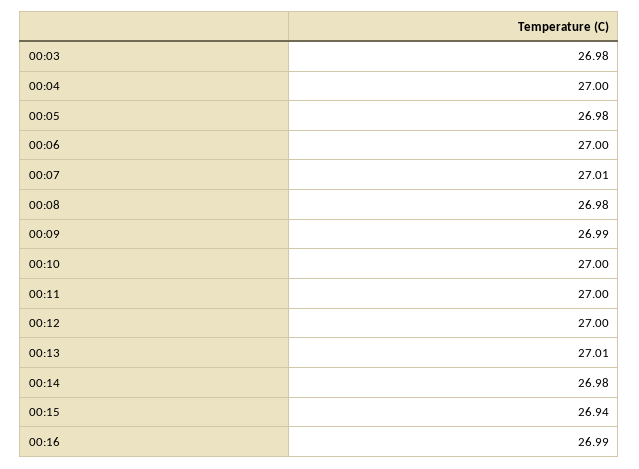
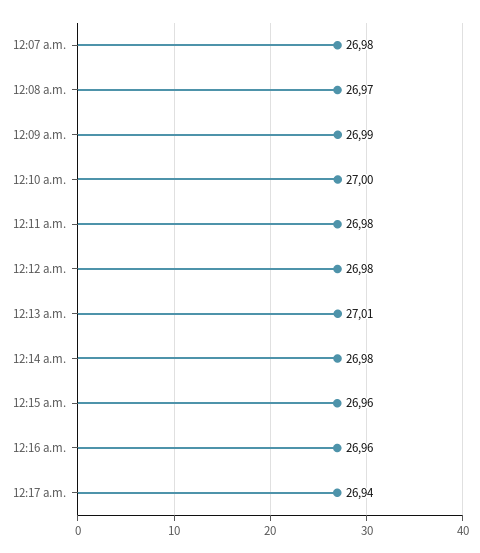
00:03: 26.98 -> none
00:04: 27 -> none
00:05: 26.98 -> none
00:06: 27 -> none
00:07: 27.01 -> 26.98
00:08: 26.98 -> 26.97
00:11: 27 -> 26.98
00:12: 27 -> 26.98
00:15: 26.94 -> 26.96
00:16: 26.99 -> 26.96
12:17 a.m.: none -> 26.94

